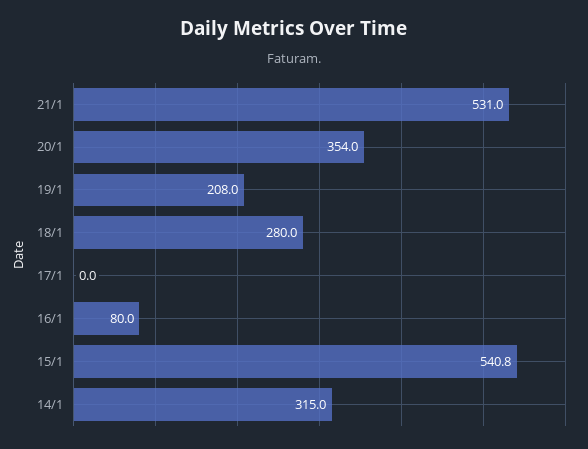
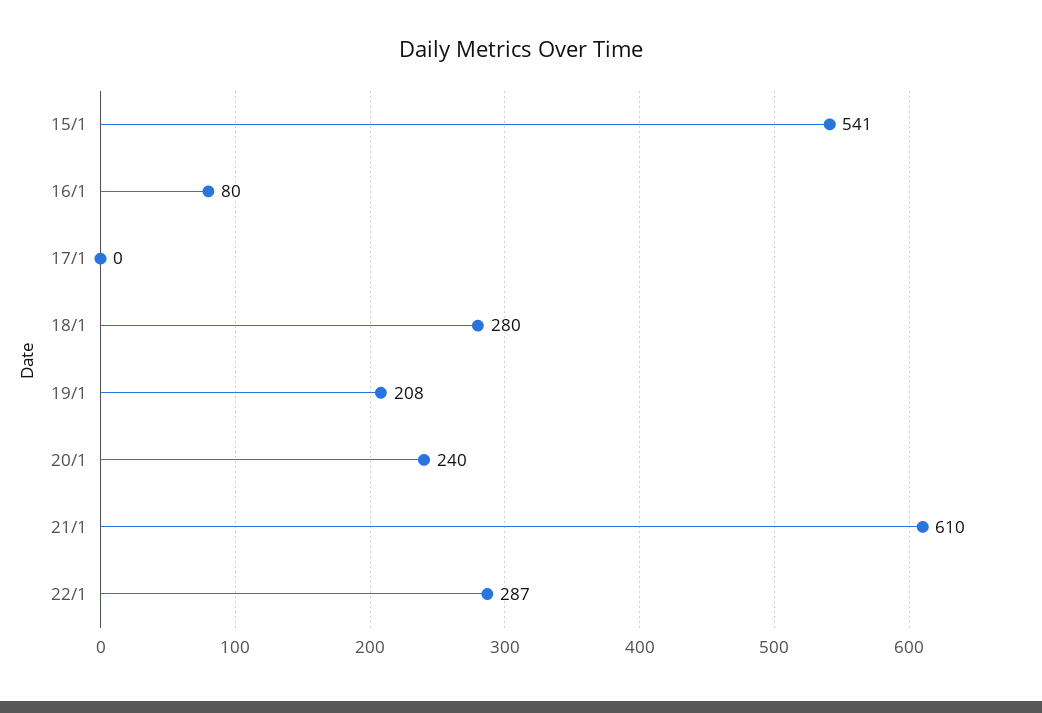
21/1: 531 -> 610
20/1: 354 -> 240
14/1: 315 -> none
22/1: none -> 287

